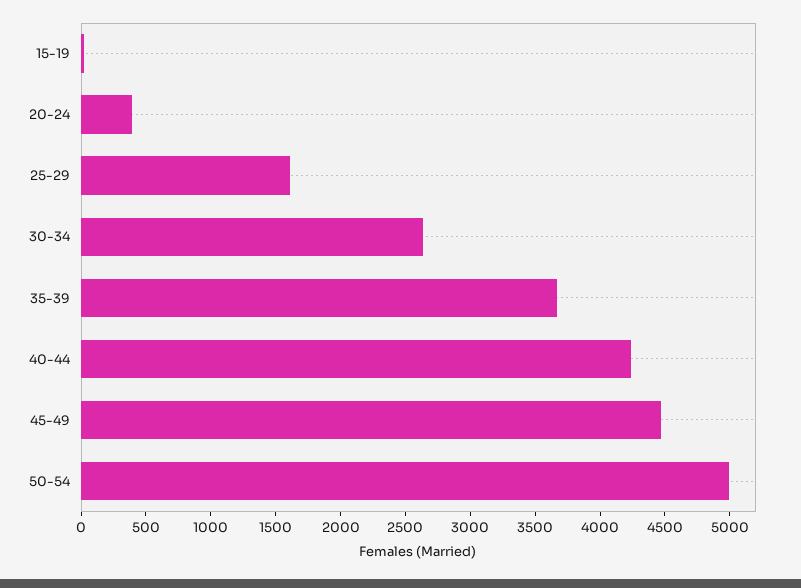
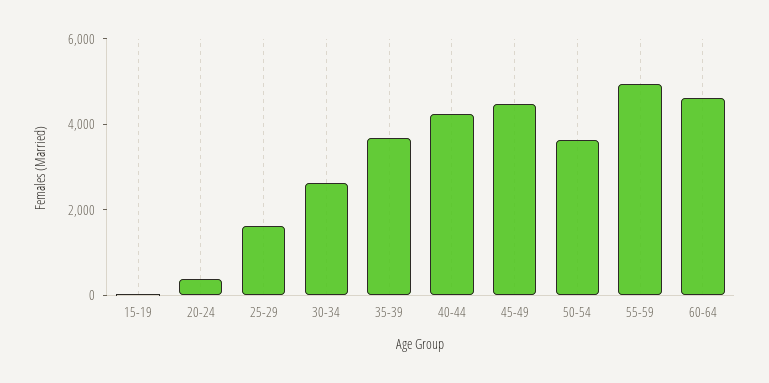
50-54: 5000 -> 3500
55-59: none -> 5000
60-64: none -> 4500

